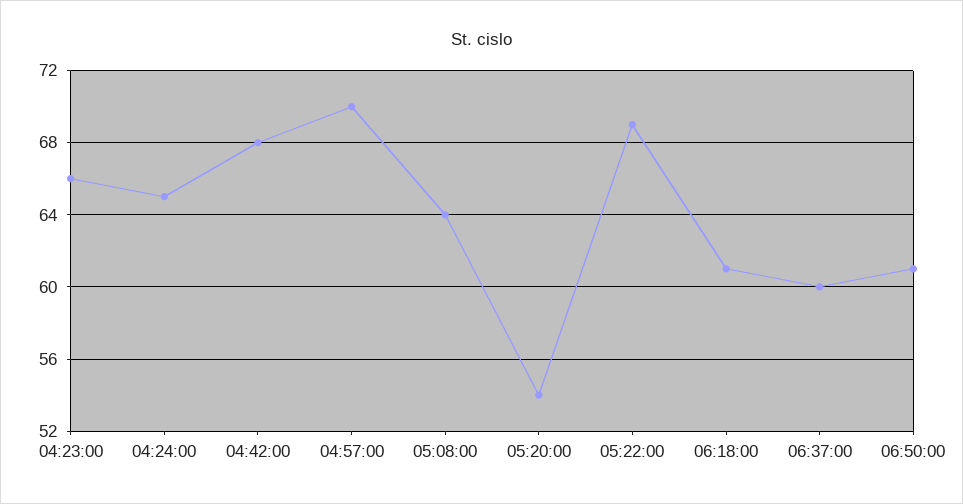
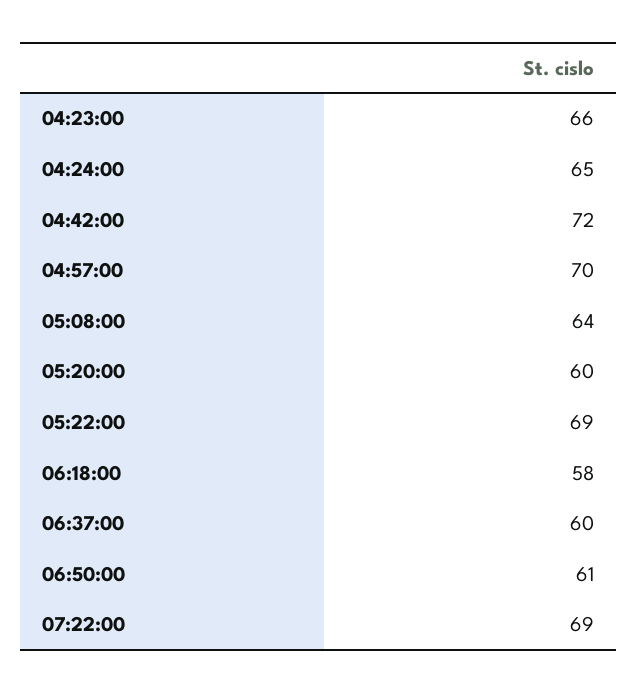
04:42:00: 68 -> 72
05:20:00: 54 -> 60
06:18:00: 61 -> 58
07:22:00: none -> 69

